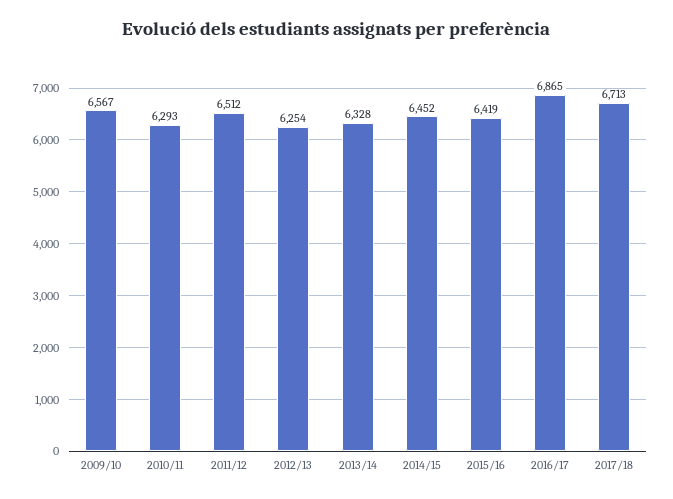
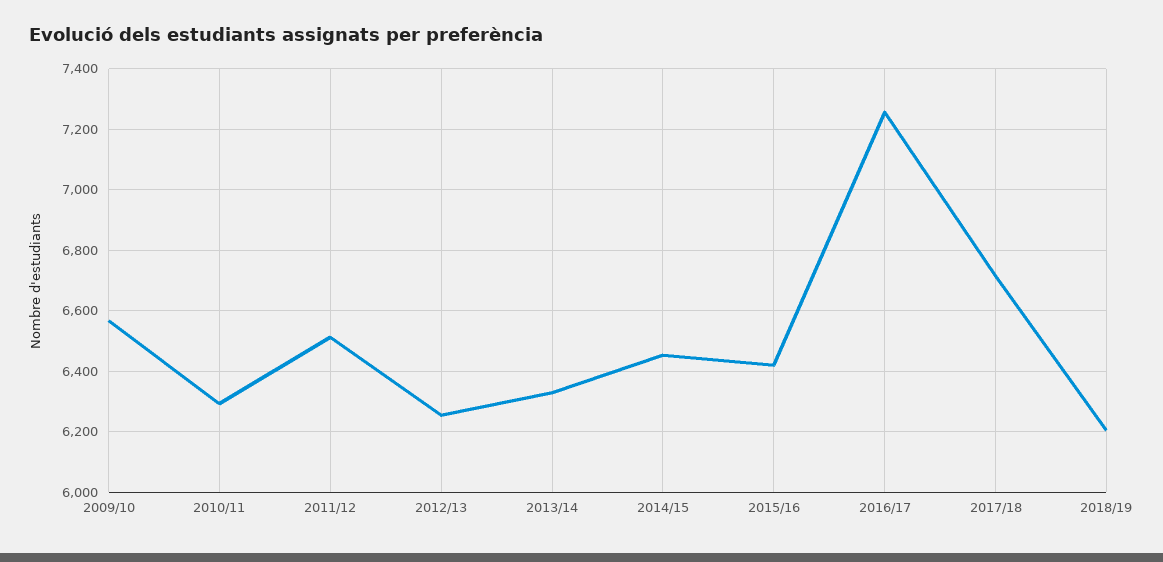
2016/17: 6865 -> 7260
2018/19: none -> 6200

